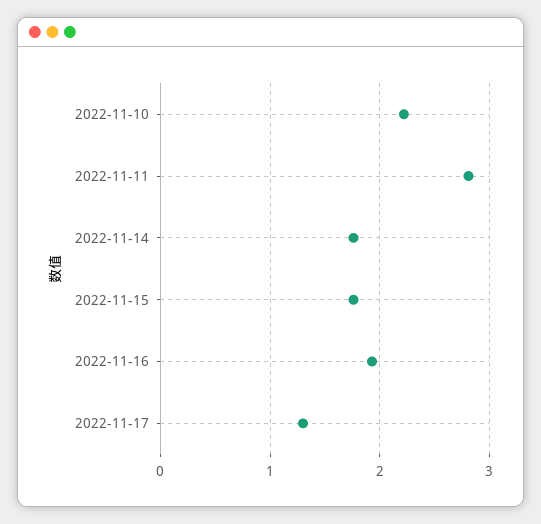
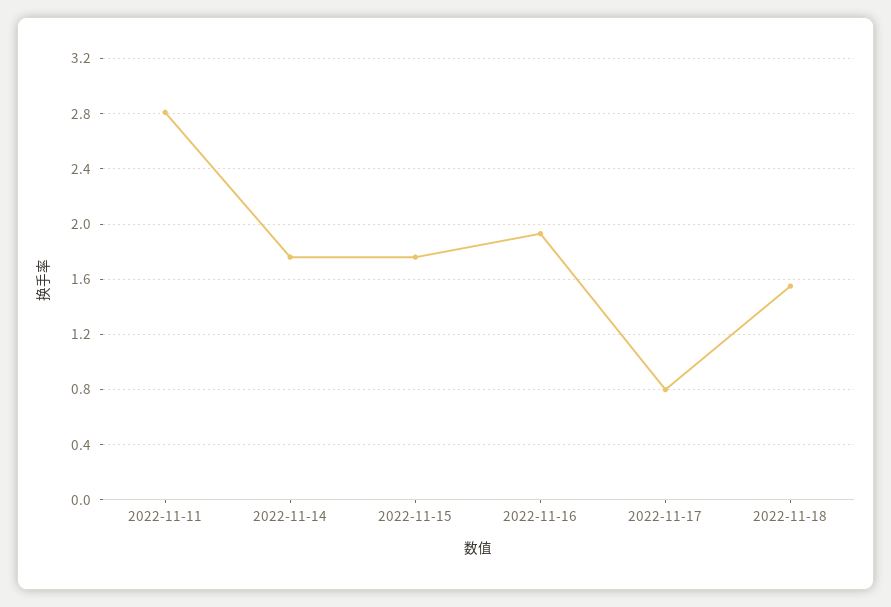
2022-11-10: 2.2 -> none
2022-11-17: 1.3 -> 0.8
2022-11-18: none -> 1.55

